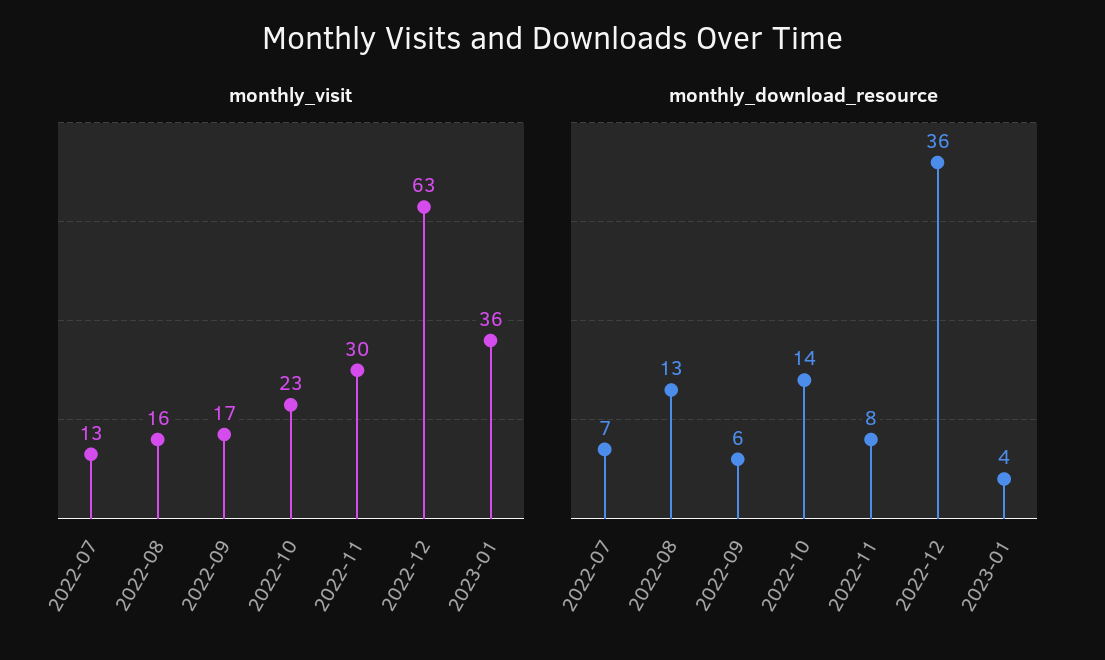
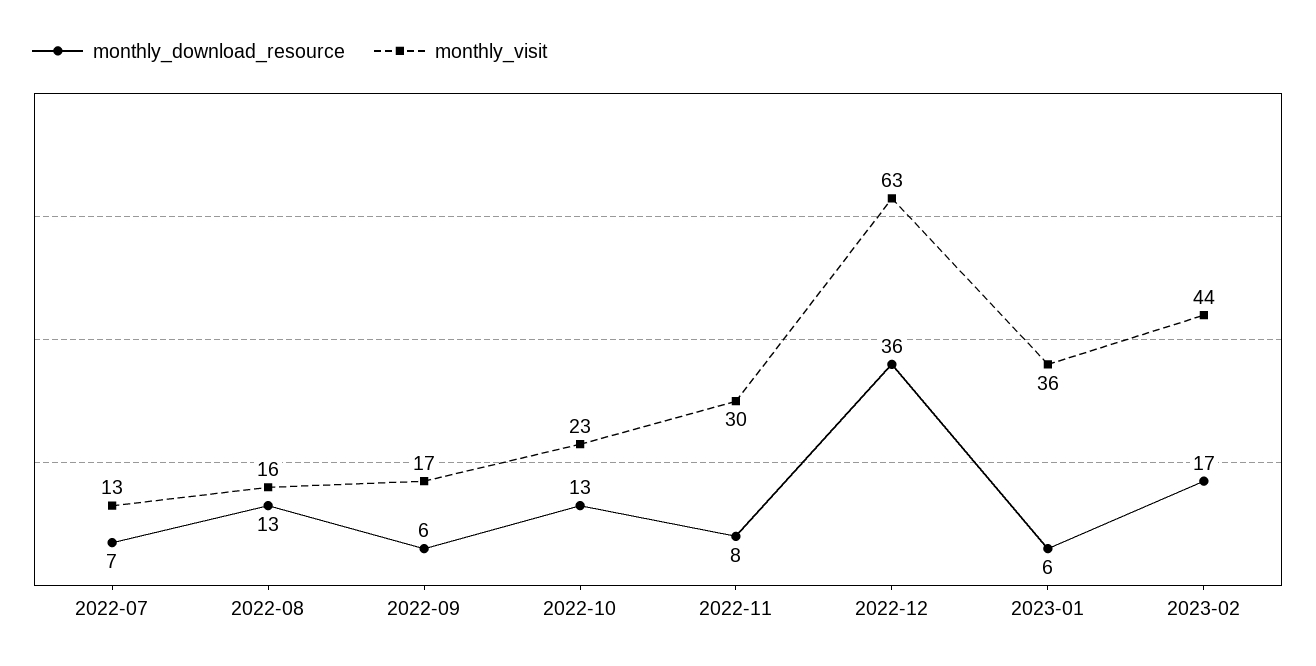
monthly_download_resource, 2022-10: 14 -> 13
monthly_download_resource, 2023-01: 4 -> 6
monthly_download_resource, 2023-02: none -> 17
monthly_visit, 2023-02: none -> 44

